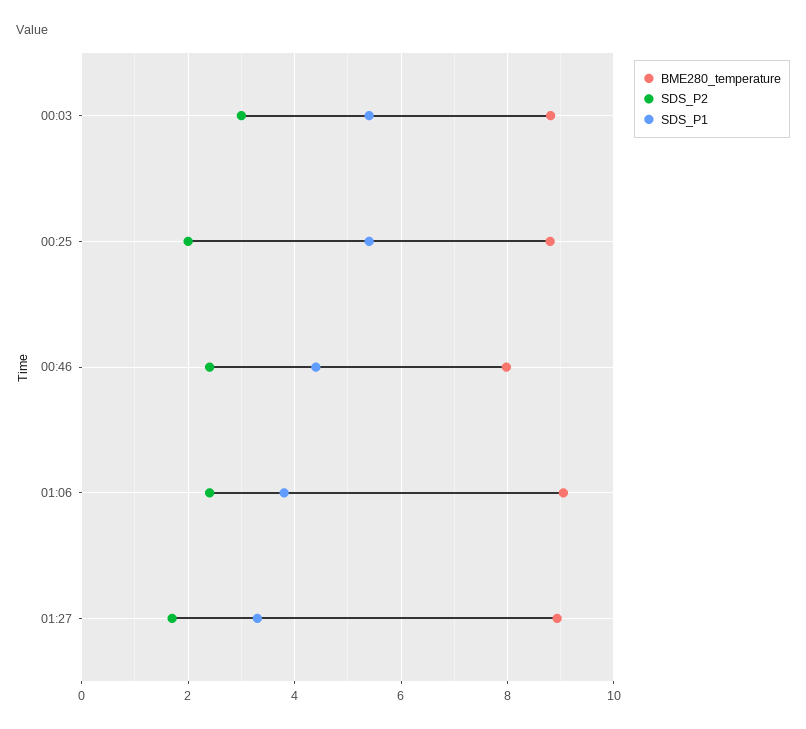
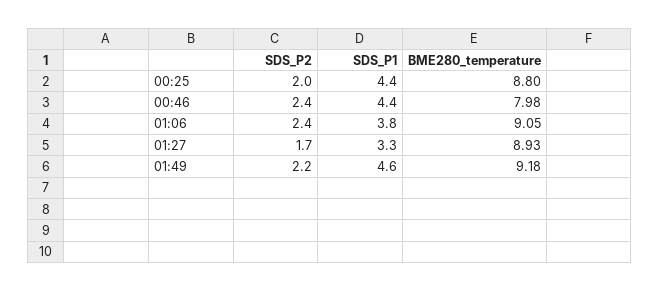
BME280_temperature, 00:03: 8.8 -> none
SDS_P2, 00:03: 3 -> none
SDS_P1, 00:03: 5.4 -> none
SDS_P1, 00:25: 5.4 -> 4.4
SDS_P2, 01:49: none -> 2.2
SDS_P1, 01:49: none -> 4.6
BME280_temperature, 01:49: none -> 9.18

